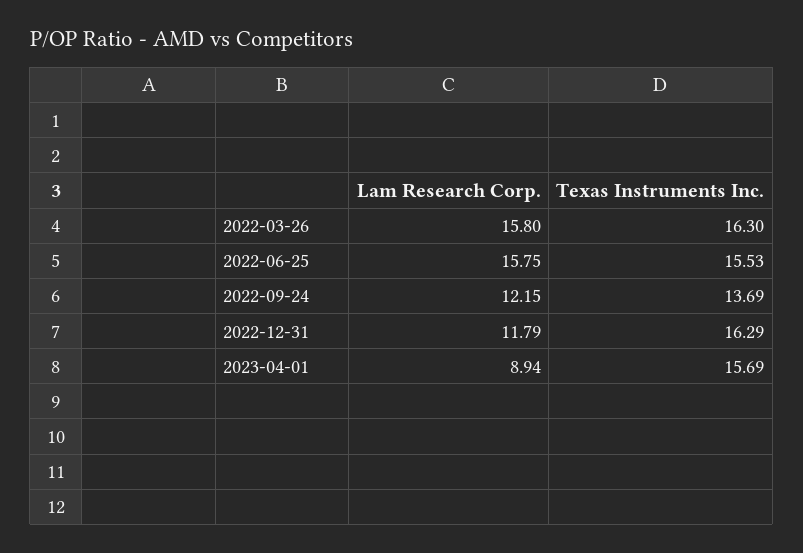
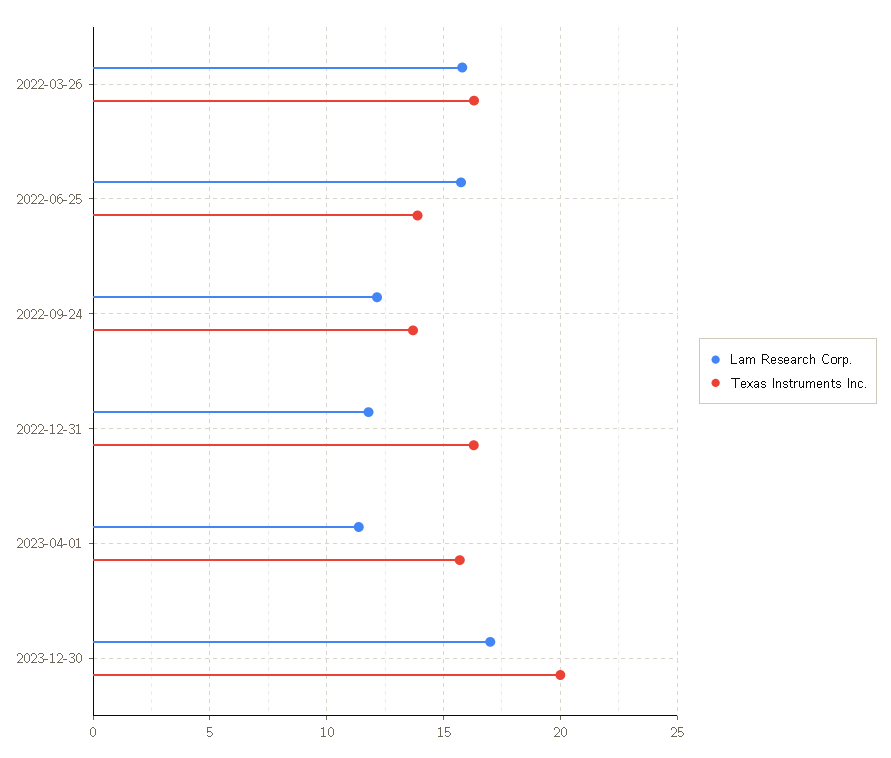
Texas Instruments Inc., 2022-06-25: 15.53 -> 14
Lam Research Corp., 2023-04-01: 8.94 -> 11.5
Lam Research Corp., 2023-12-30: none -> 17
Texas Instruments Inc., 2023-12-30: none -> 20

